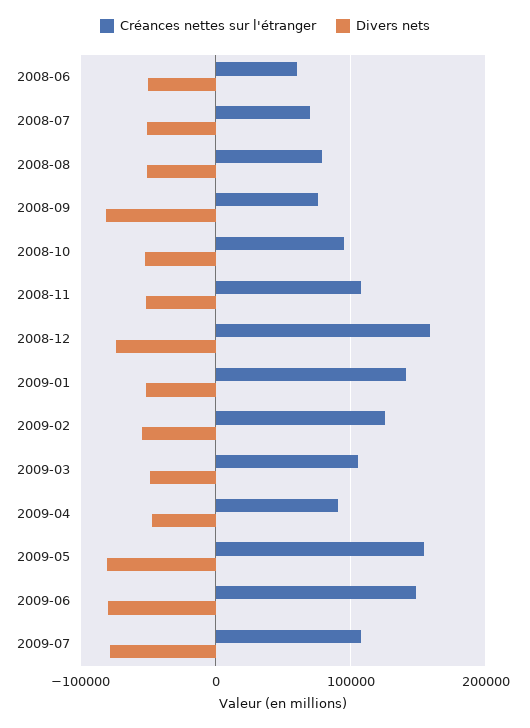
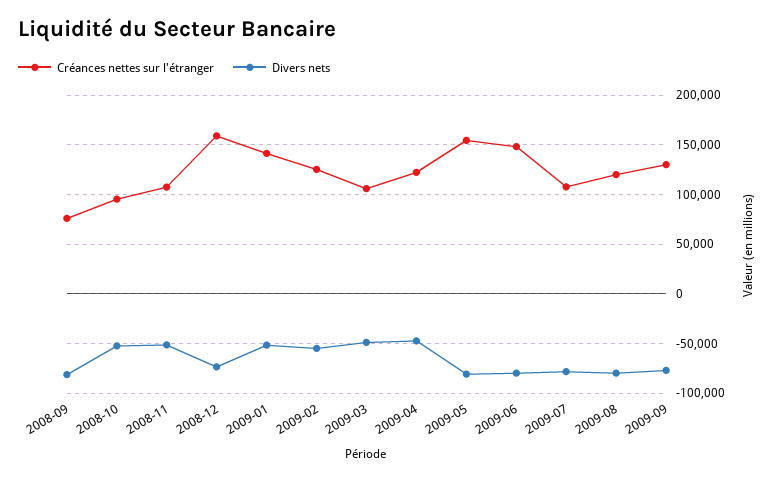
Créances nettes sur l'étranger, 2008-06: 60000 -> none
Divers nets, 2008-06: -50000 -> none
Créances nettes sur l'étranger, 2008-07: 70000 -> none
Divers nets, 2008-07: -50000 -> none
Créances nettes sur l'étranger, 2008-08: 80000 -> none
Divers nets, 2008-08: -50000 -> none
Créances nettes sur l'étranger, 2009-04: 90000 -> 120000
Créances nettes sur l'étranger, 2009-08: none -> 120000
Divers nets, 2009-08: none -> -80000
Créances nettes sur l'étranger, 2009-09: none -> 130000
Divers nets, 2009-09: none -> -80000

